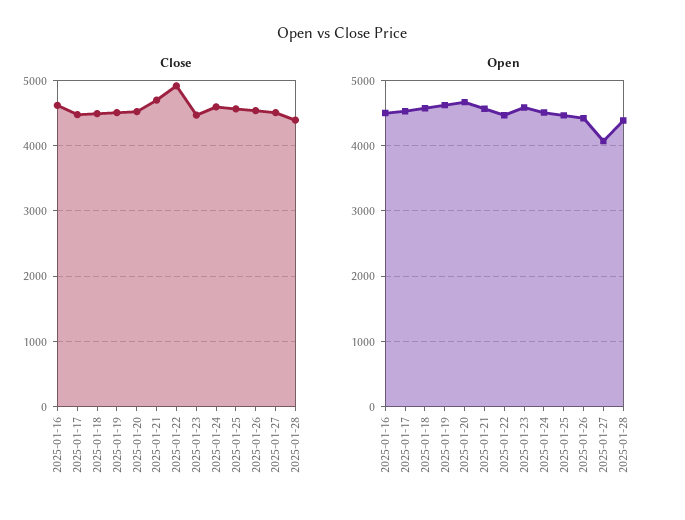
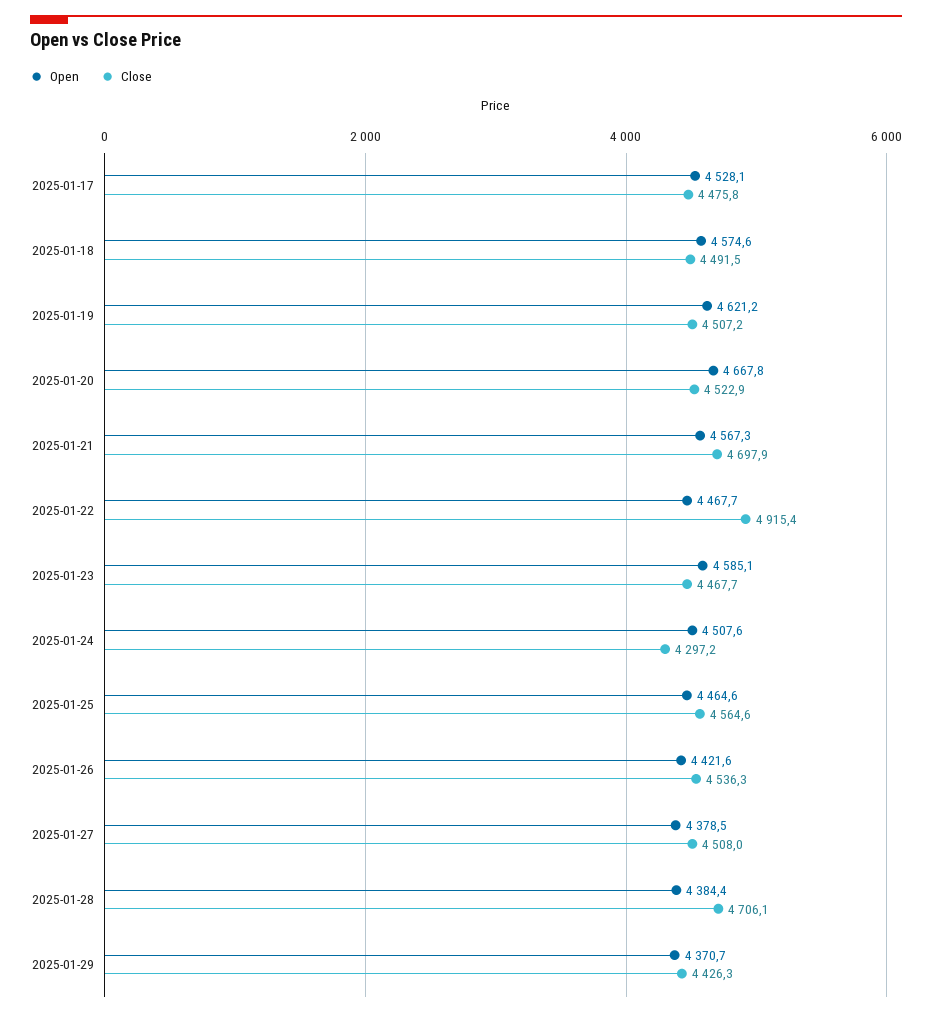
Close, 2025-01-16: 4600 -> none
Close, 2025-01-24: 4600 -> 4297.2
Close, 2025-01-28: 4400 -> 4706.1
Open, 2025-01-16: 4500 -> none
Open, 2025-01-27: 4100 -> 4378.5
Open, 2025-01-29: none -> 4370.7
Close, 2025-01-29: none -> 4426.3

